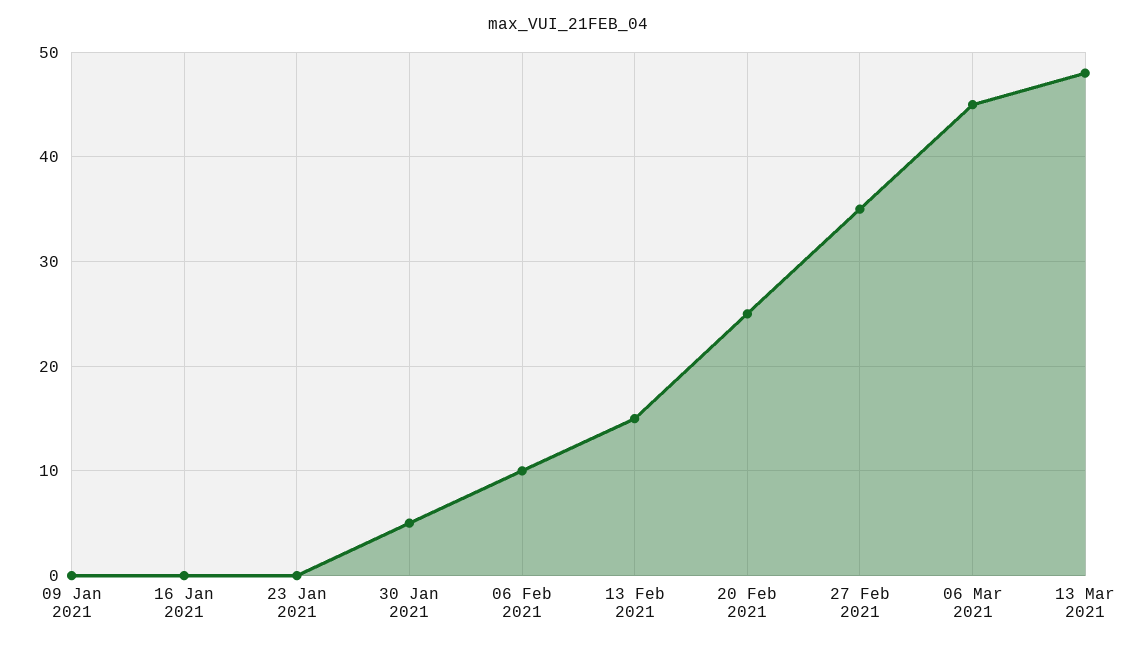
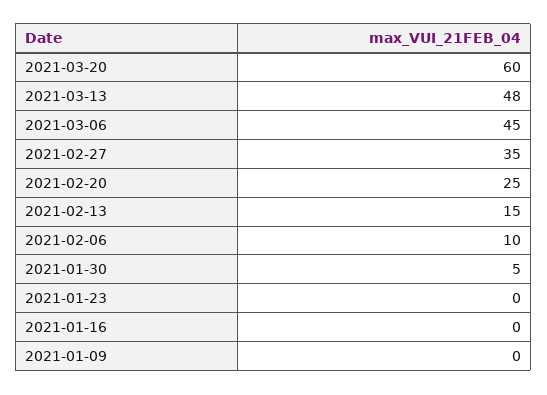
2021-03-20: none -> 60

